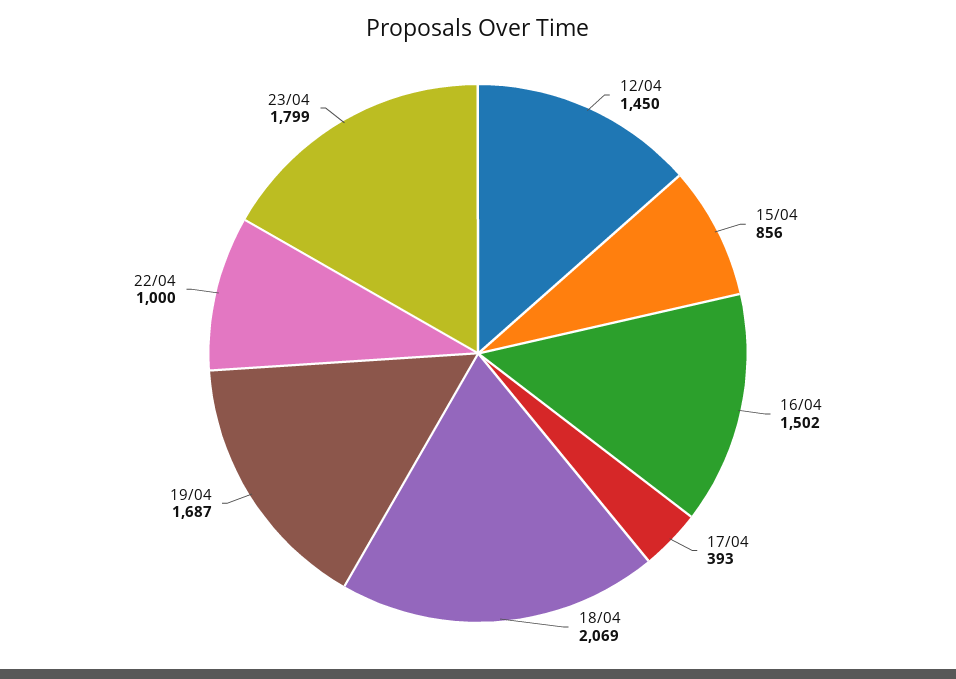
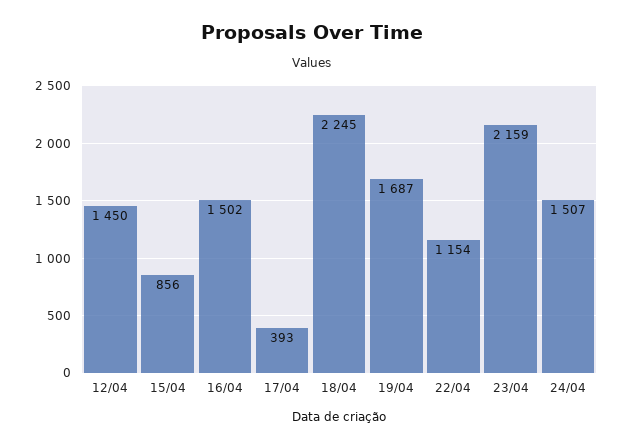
18/04: 2069 -> 2245
22/04: 1000 -> 1154
23/04: 1799 -> 2159
24/04: none -> 1507

